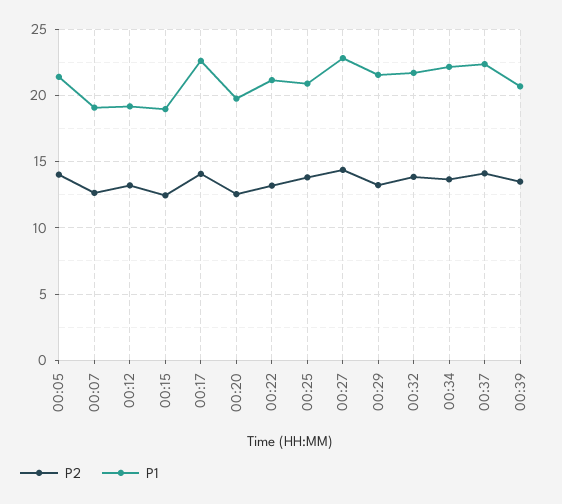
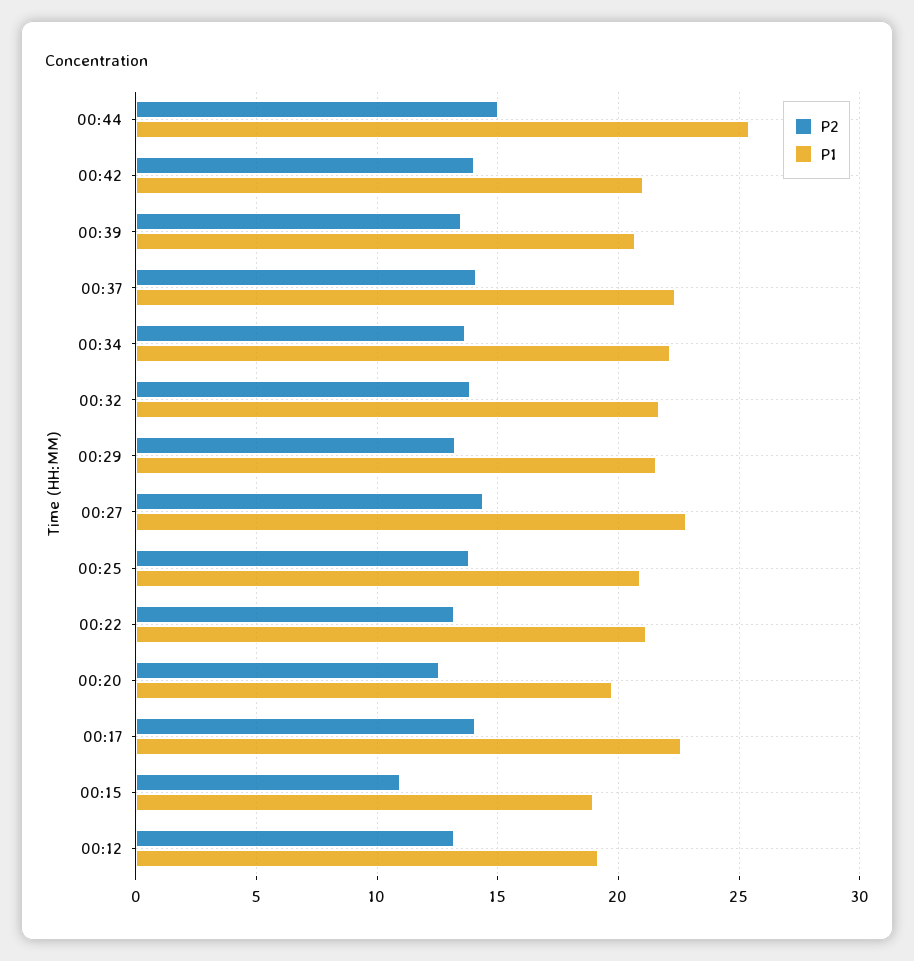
P2, 00:05: 14 -> none
P1, 00:05: 21.5 -> none
P2, 00:07: 12.5 -> none
P1, 00:07: 19 -> none
P2, 00:15: 12.5 -> 11
P2, 00:44: none -> 15
P1, 00:44: none -> 25.5
P2, 00:42: none -> 14
P1, 00:42: none -> 21

